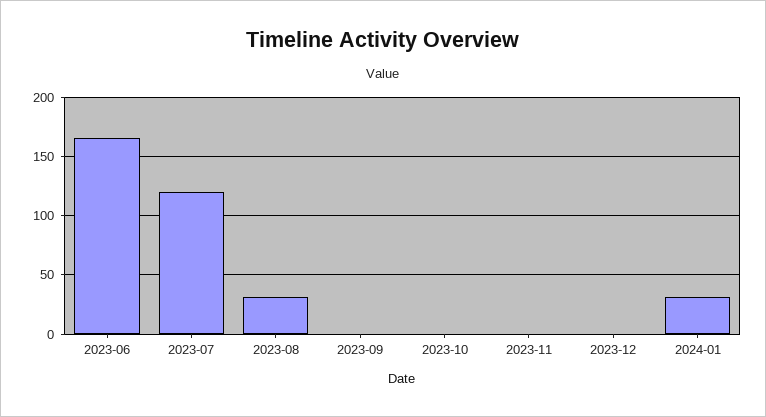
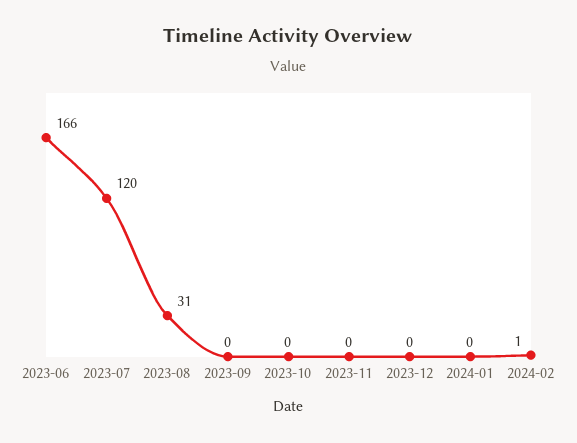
2024-01: 30 -> 0
2024-02: none -> 1

